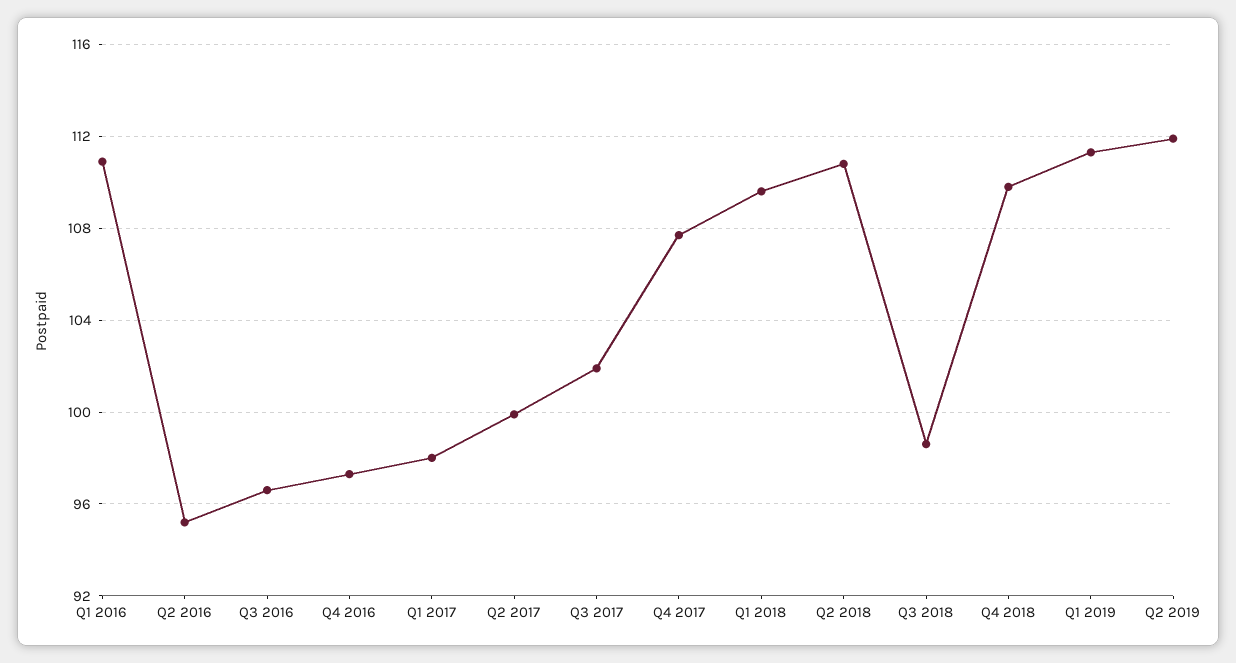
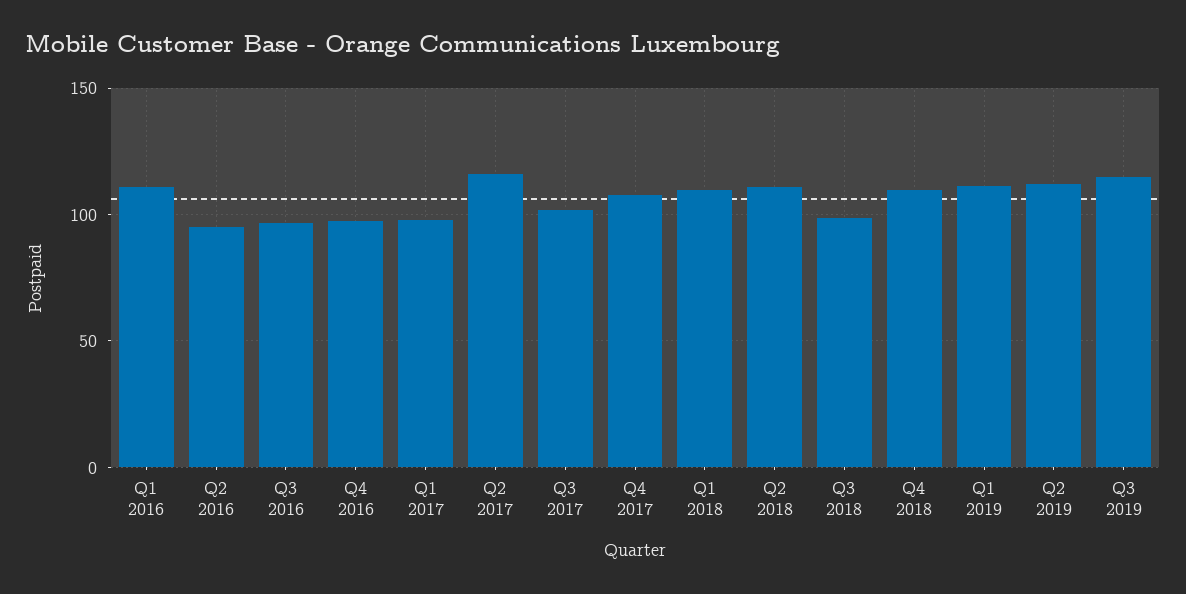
Q2 2017: 100 -> 115
Q3 2019: none -> 115

